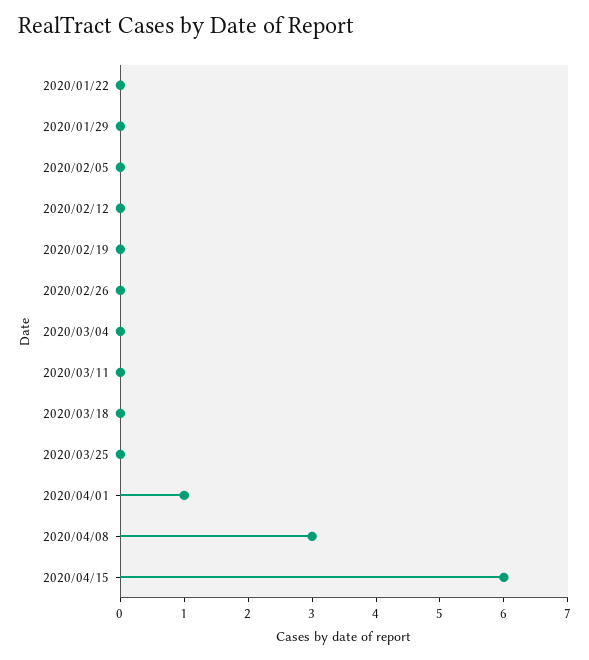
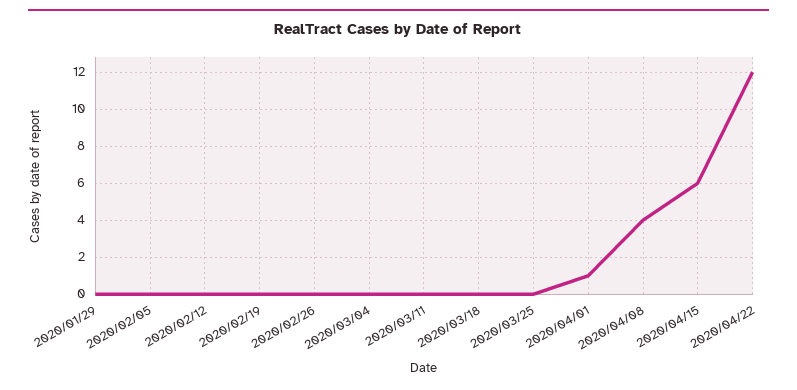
2020/01/22: 0 -> none
2020/04/08: 3 -> 4
2020/04/22: none -> 12

